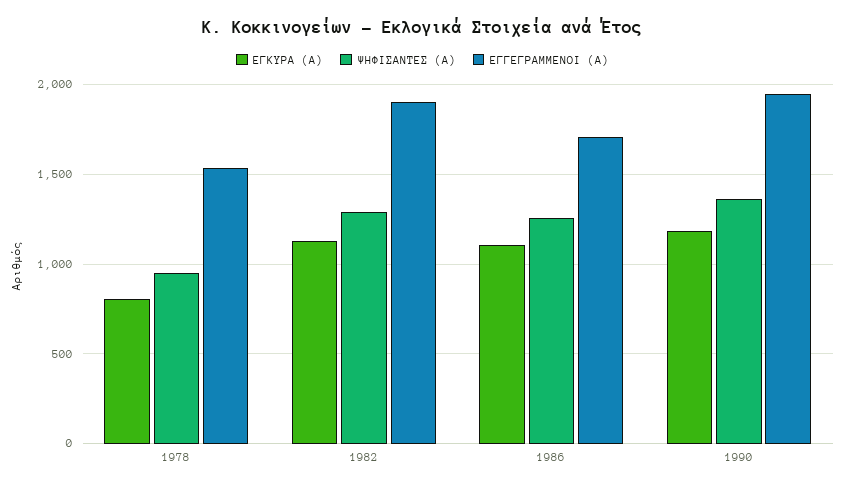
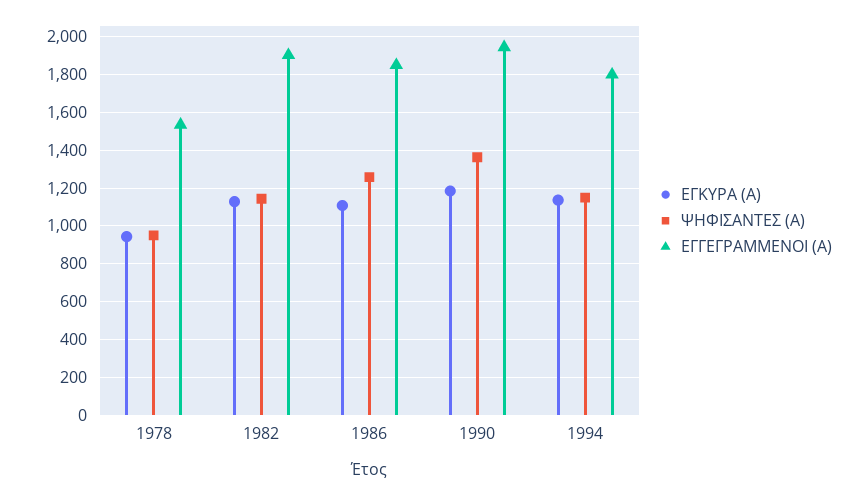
ΕΓΚΥΡΑ (Α), 1978: 800 -> 950
ΨΗΦΙΣΑΝΤΕΣ (Α), 1982: 1300 -> 1150
ΕΓΓΕΓΡΑΜΜΕΝΟΙ (Α), 1986: 1700 -> 1850
ΕΓΚΥΡΑ (Α), 1994: none -> 1150
ΨΗΦΙΣΑΝΤΕΣ (Α), 1994: none -> 1150
ΕΓΓΕΓΡΑΜΜΕΝΟΙ (Α), 1994: none -> 1800

